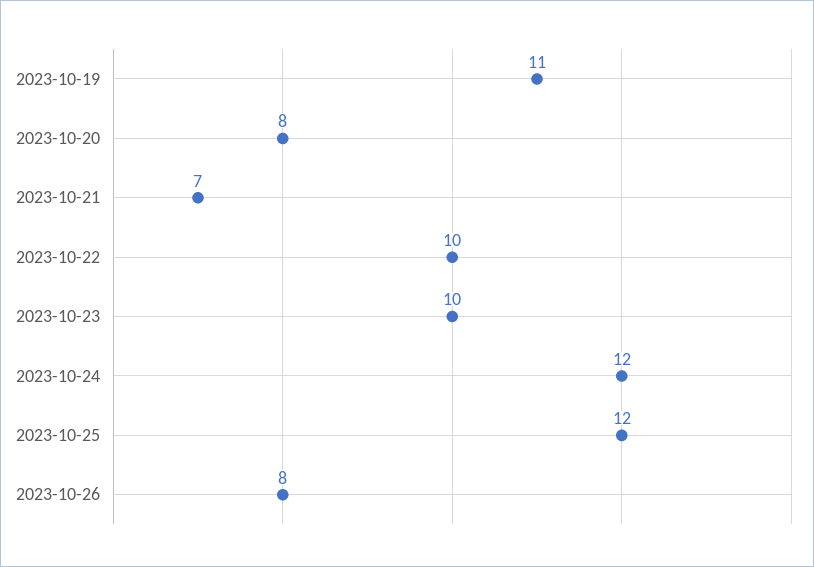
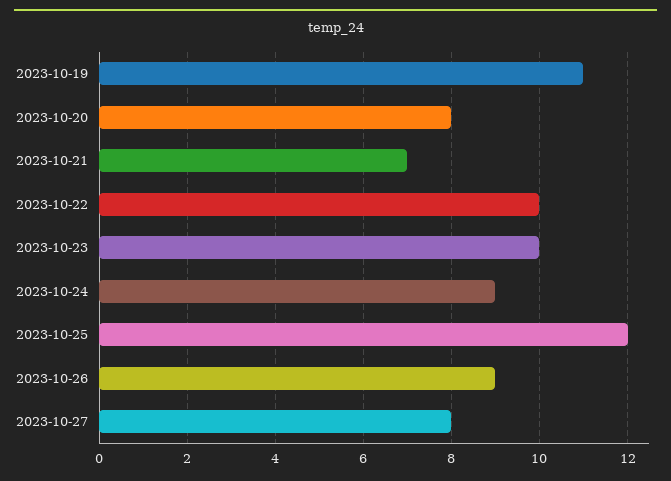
2023-10-24: 12 -> 9
2023-10-26: 8 -> 9
2023-10-27: none -> 8

